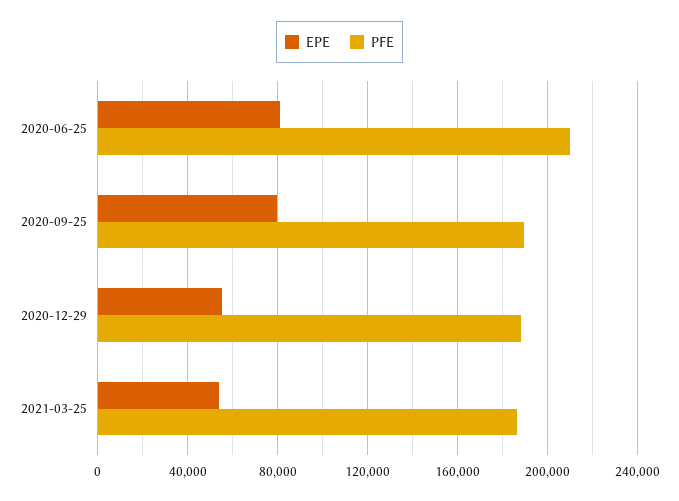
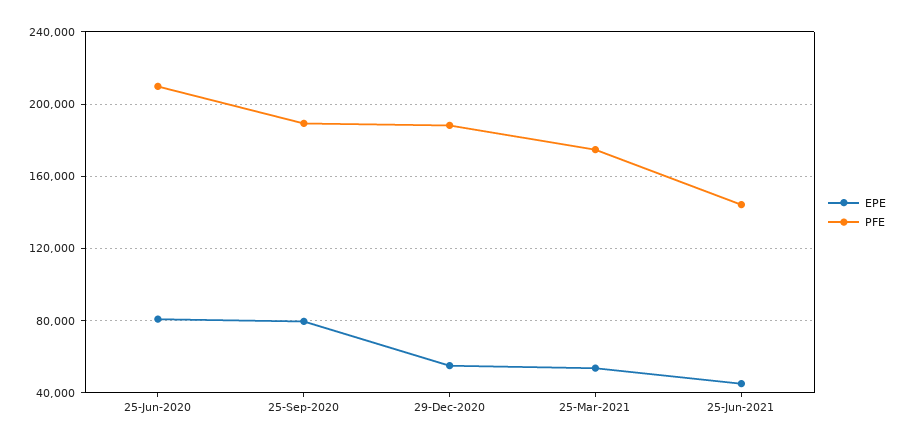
PFE, 2021-03-25: 185000 -> 175000
EPE, 25-Jun-2021: none -> 45000
PFE, 25-Jun-2021: none -> 145000

